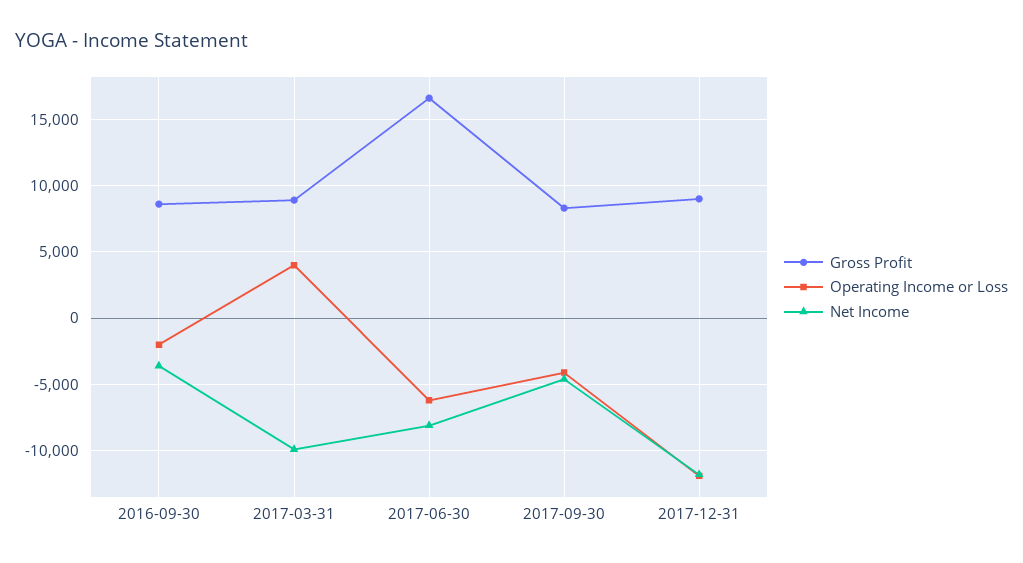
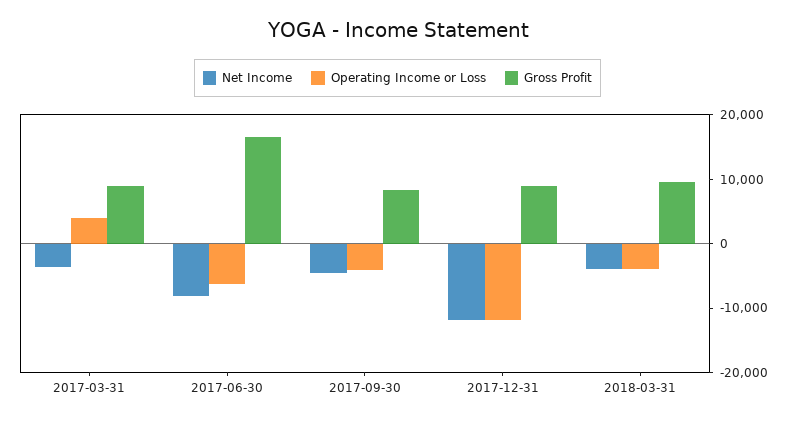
Gross Profit, 2016-09-30: 8500 -> none
Operating Income or Loss, 2016-09-30: -2000 -> none
Net Income, 2016-09-30: -3500 -> none
Net Income, 2017-03-31: -10000 -> -4000
Net Income, 2018-03-31: none -> -4000
Operating Income or Loss, 2018-03-31: none -> -4000
Gross Profit, 2018-03-31: none -> 10000

